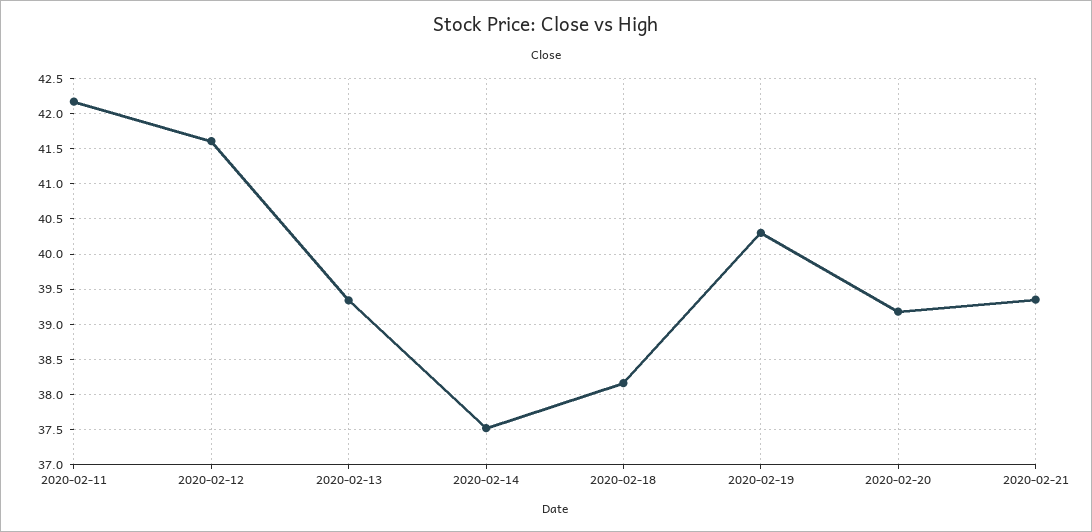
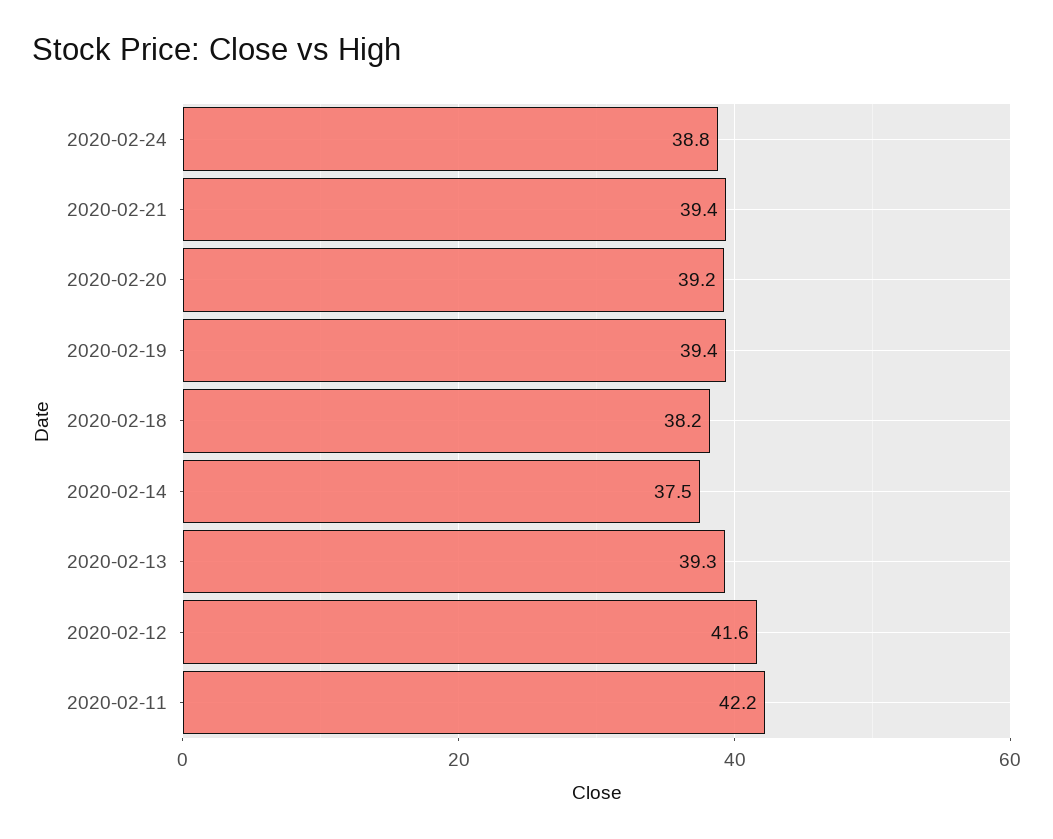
2020-02-19: 40.3 -> 39.4
2020-02-24: none -> 38.8

